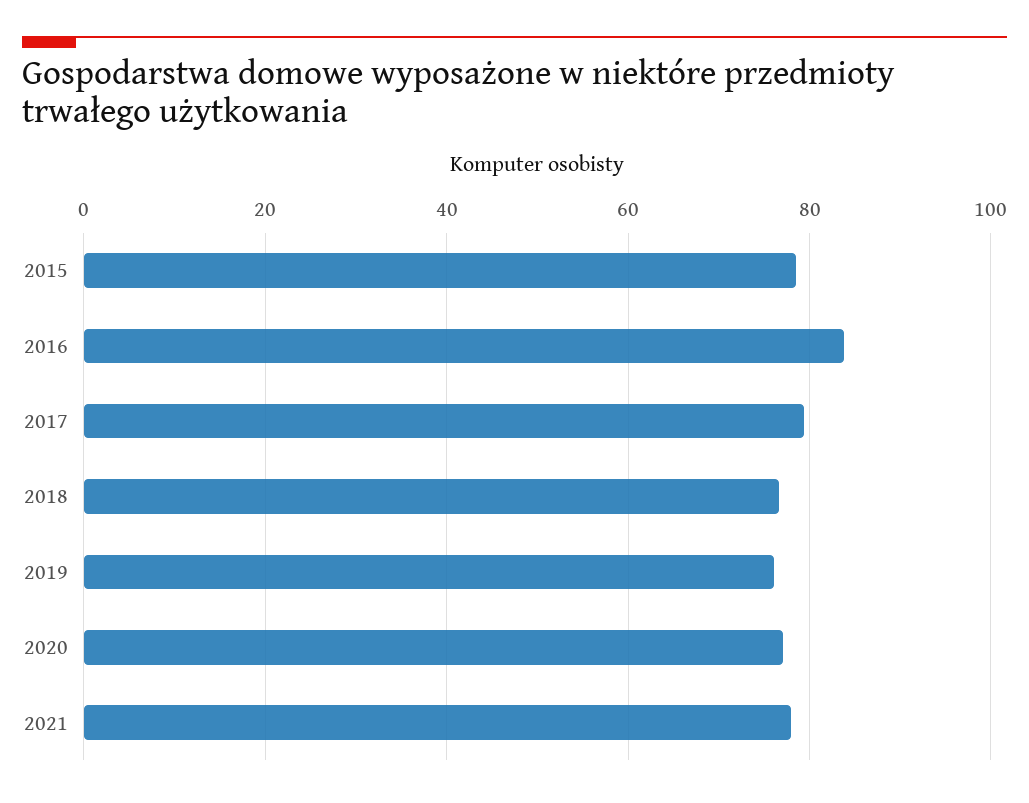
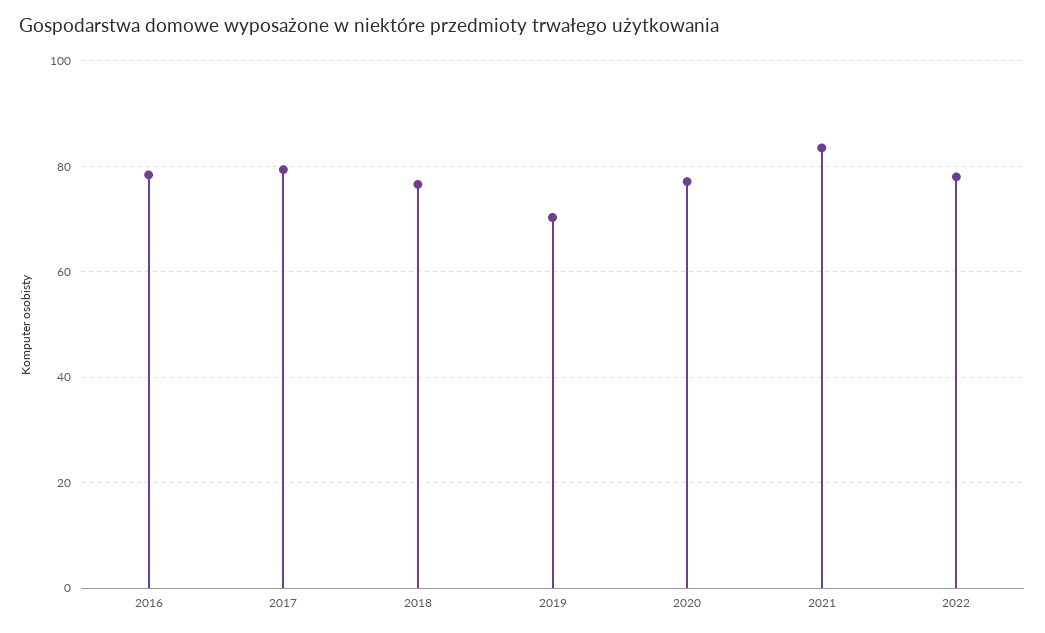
2015: 78 -> none
2016: 84 -> 78
2019: 76 -> 70
2021: 78 -> 84
2022: none -> 78

